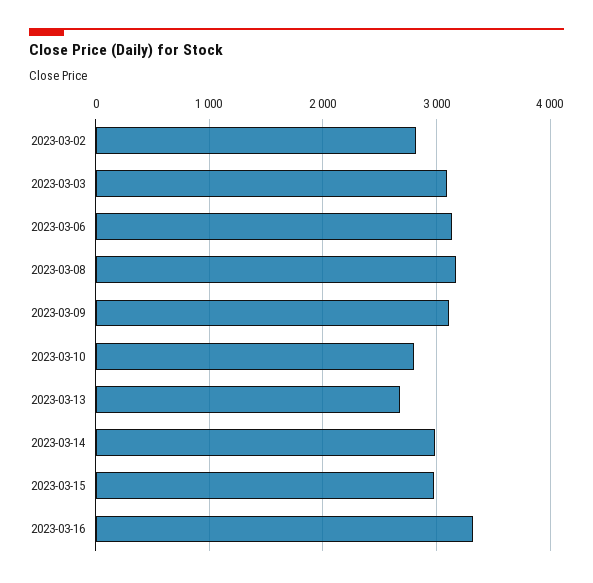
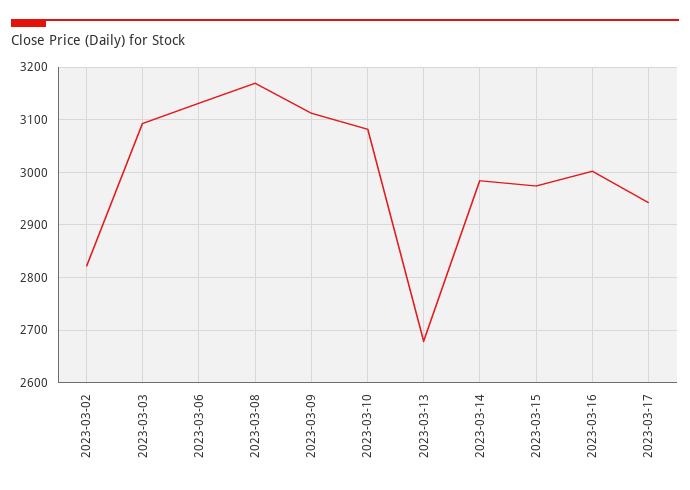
2023-03-10: 2800 -> 3080
2023-03-16: 3300 -> 3000
2023-03-17: none -> 2940

